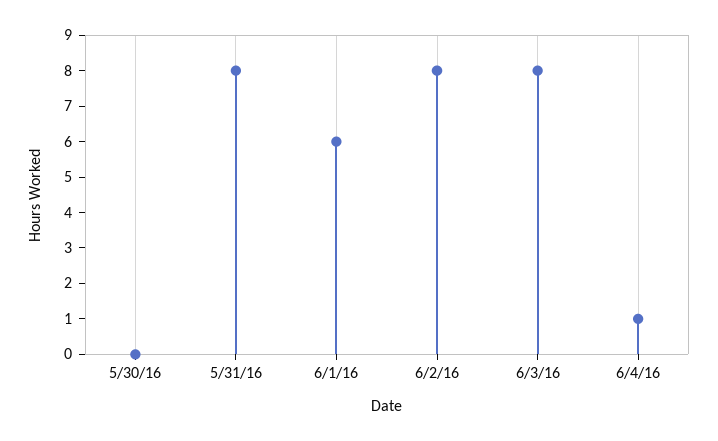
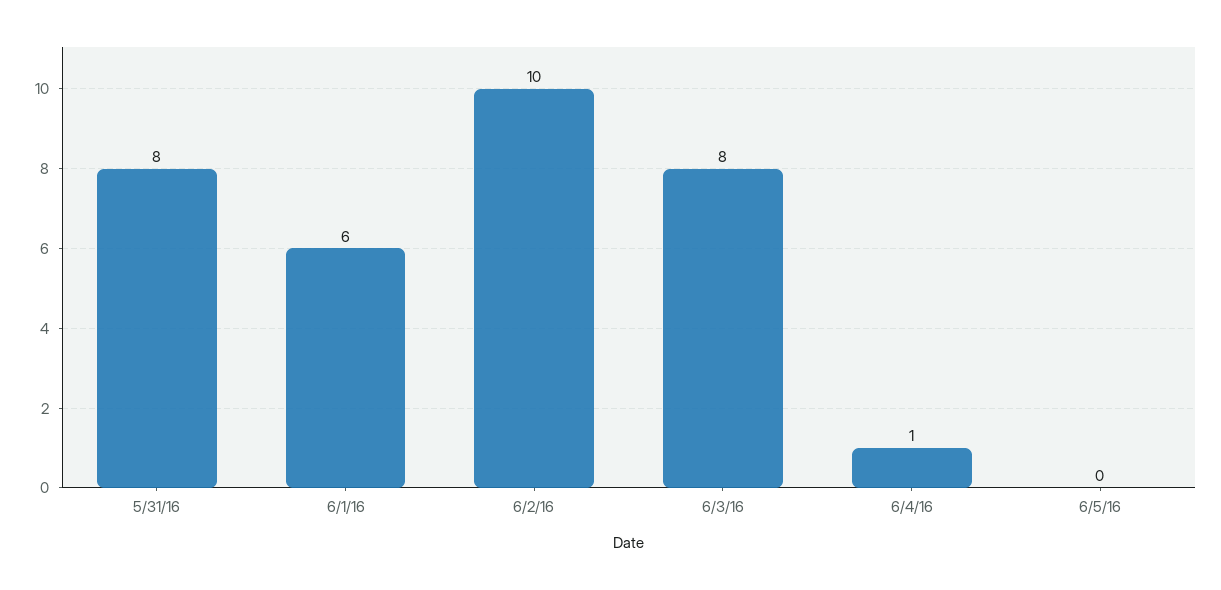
5/30/16: 0 -> none
6/2/16: 8 -> 10
6/5/16: none -> 0

